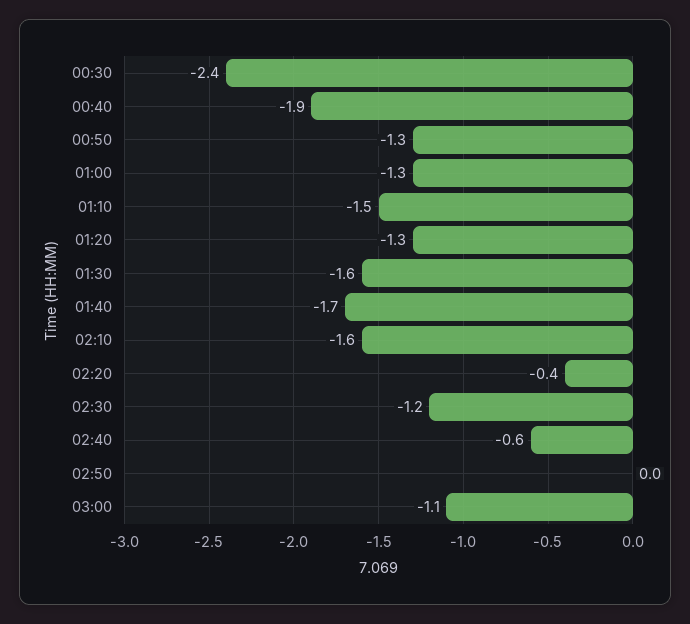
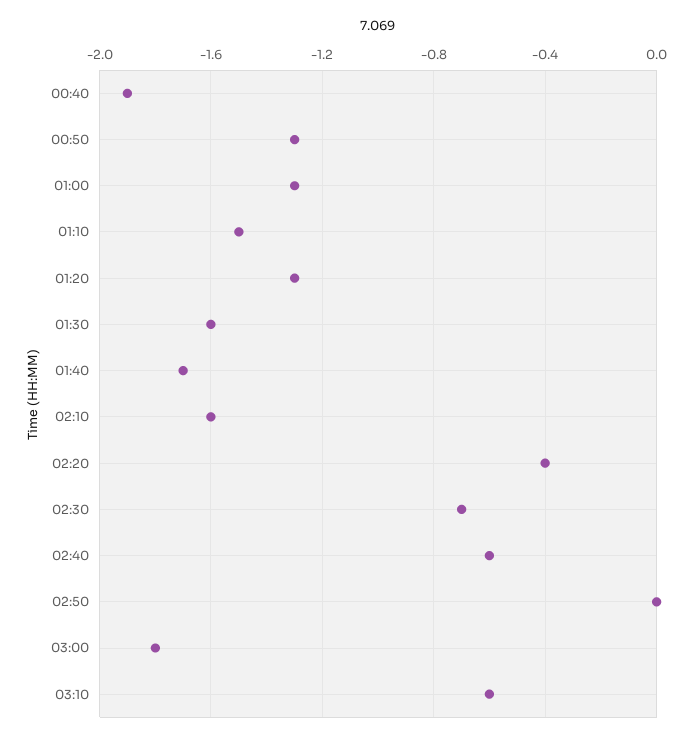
00:30: -2.4 -> none
02:30: -1.2 -> -0.7
03:00: -1.1 -> -1.8
03:10: none -> -0.6

